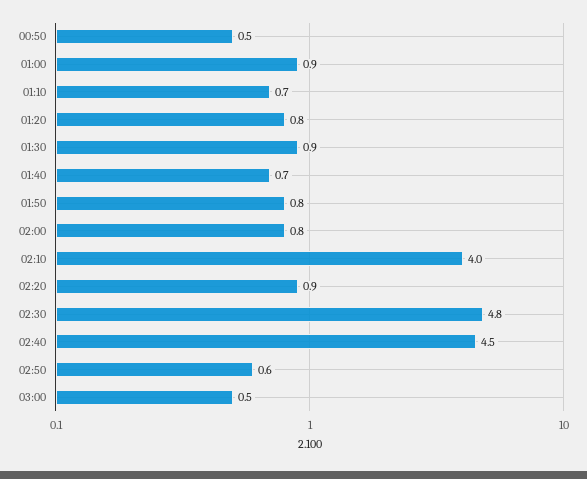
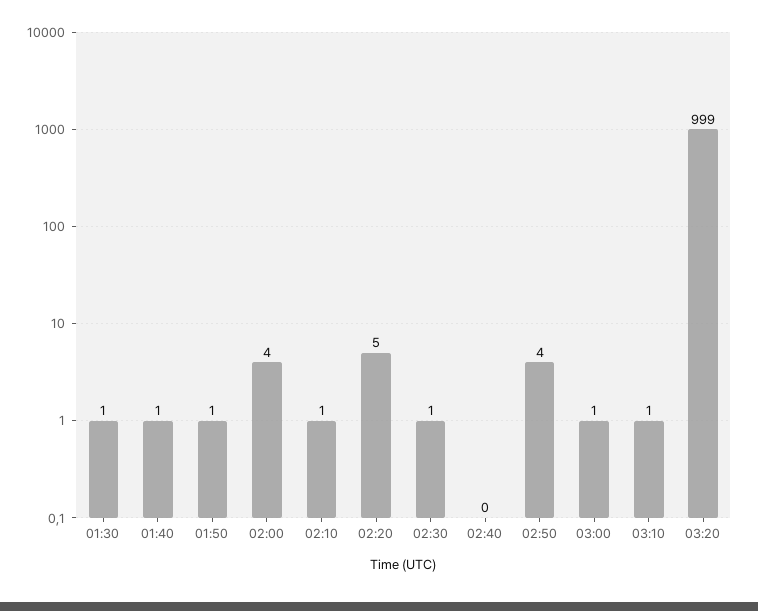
00:50: 0.5 -> none
01:00: 0.9 -> none
01:10: 0.7 -> none
01:20: 0.8 -> none
02:00: 0.8 -> 4
02:10: 4 -> 1
02:20: 0.9 -> 5
02:30: 4.8 -> 1
02:40: 4.5 -> 0
02:50: 0.6 -> 4
03:10: none -> 1
03:20: none -> 999

